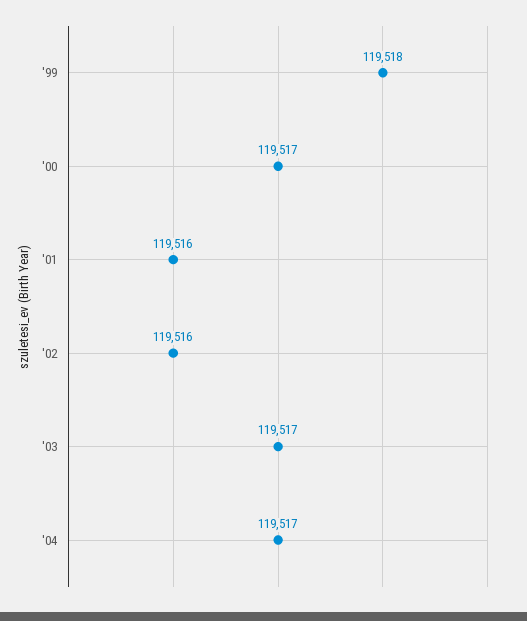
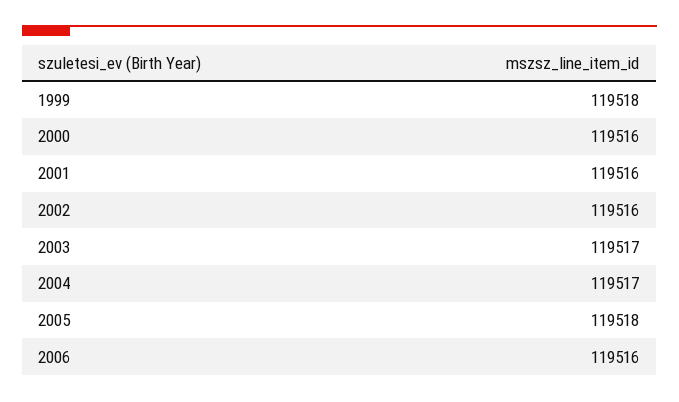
'00: 119517 -> 119516
2005: none -> 119518
2006: none -> 119516

